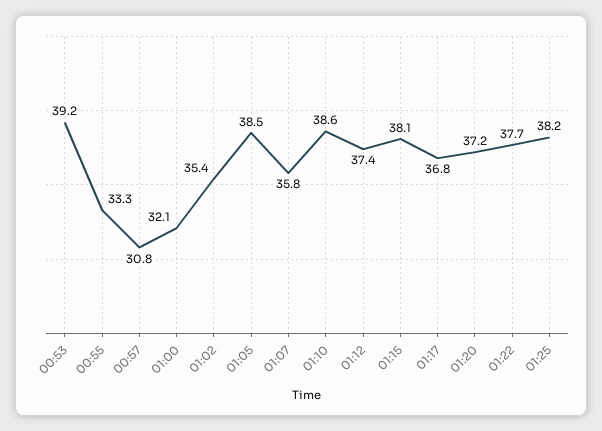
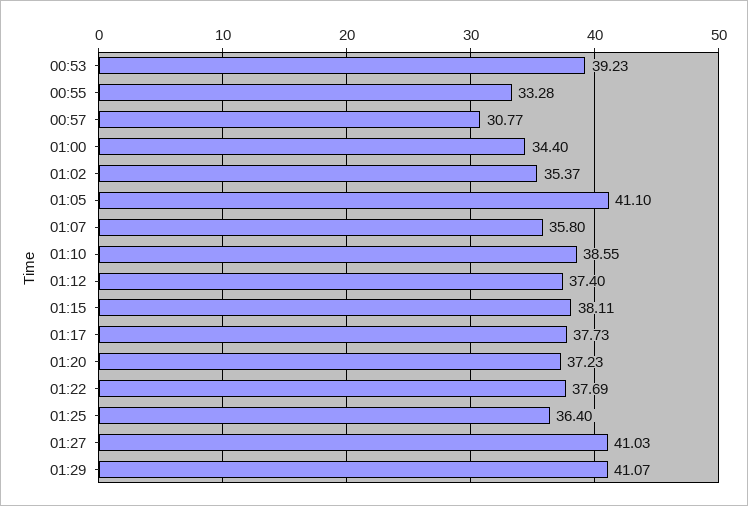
01:00: 32.1 -> 34.4
01:05: 38.5 -> 41.1
01:17: 36.8 -> 37.73
01:25: 38.2 -> 36.4
01:27: none -> 41.03
01:29: none -> 41.07

